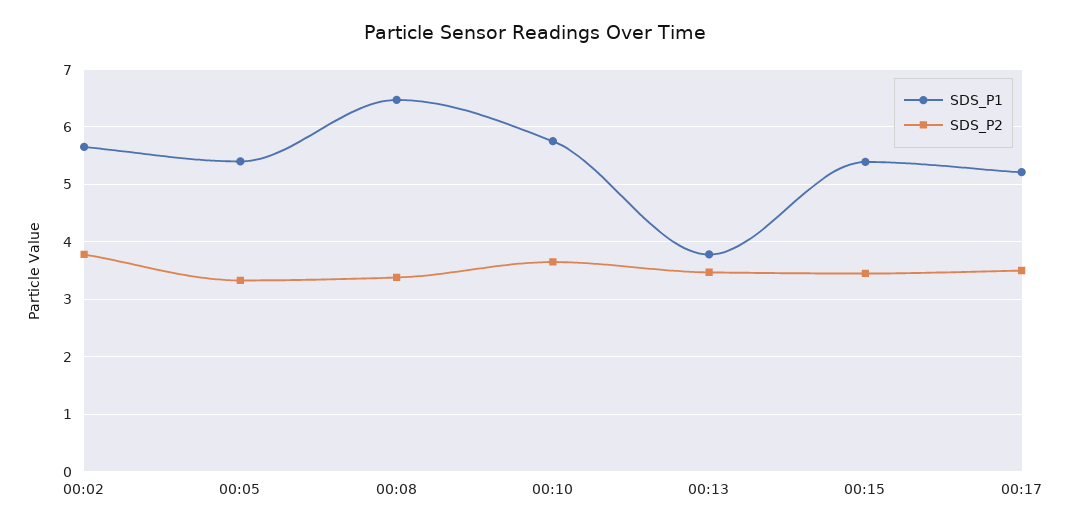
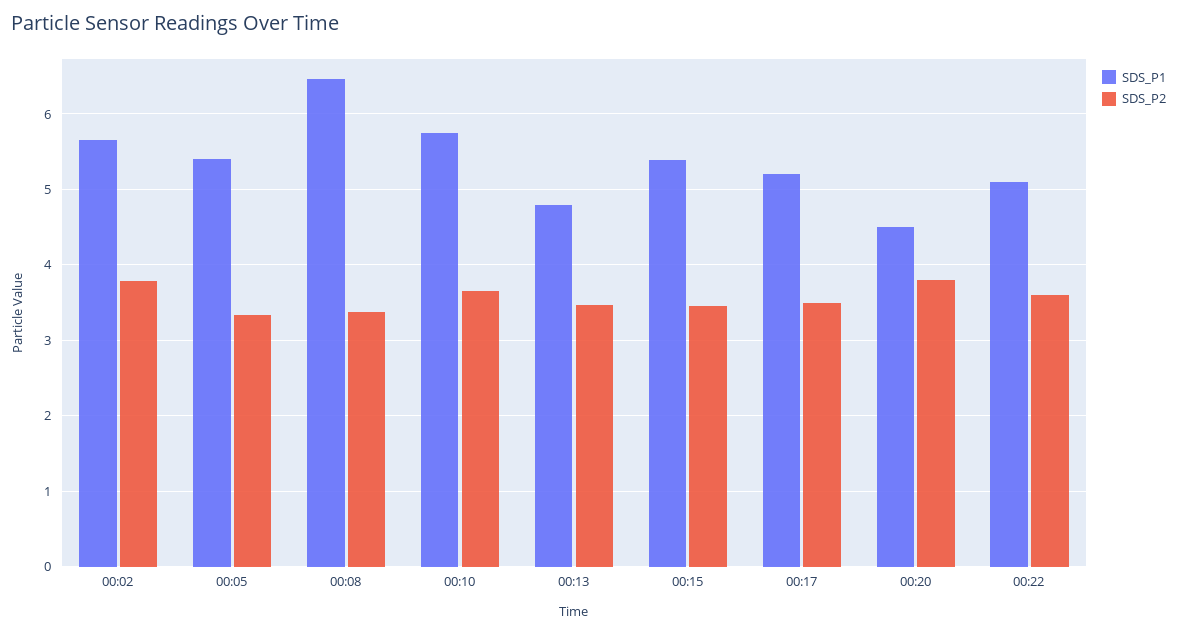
SDS_P1, 00:13: 3.8 -> 4.8
SDS_P1, 00:20: none -> 4.5
SDS_P2, 00:20: none -> 3.8
SDS_P1, 00:22: none -> 5.1
SDS_P2, 00:22: none -> 3.6

